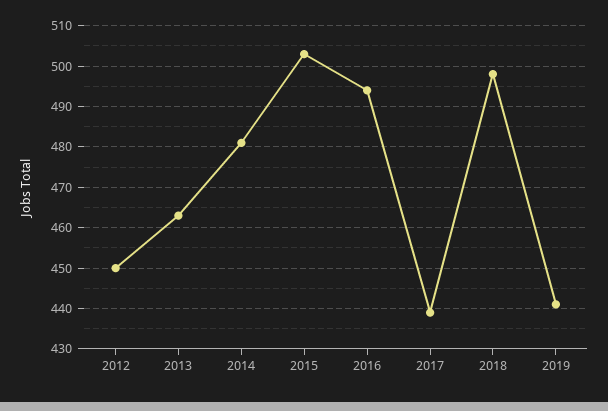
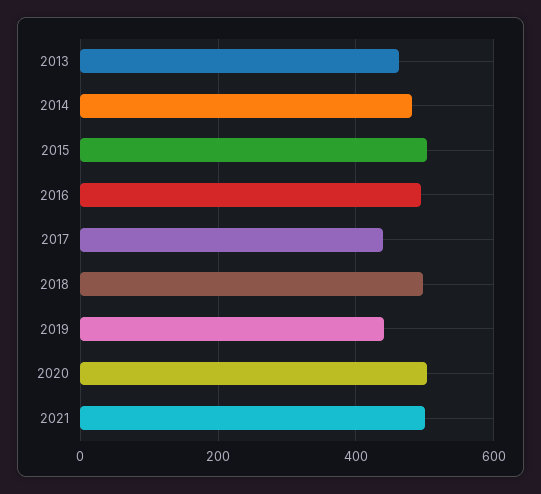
2012: 450 -> none
2020: none -> 500
2021: none -> 500

